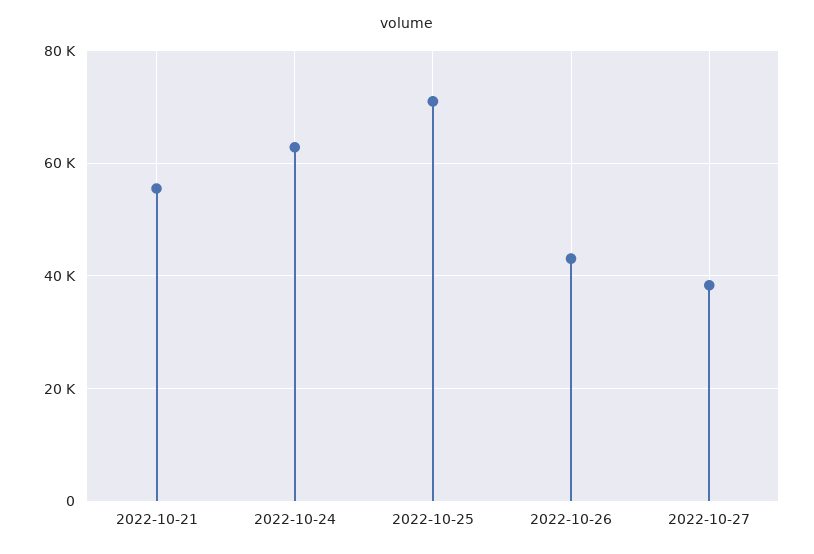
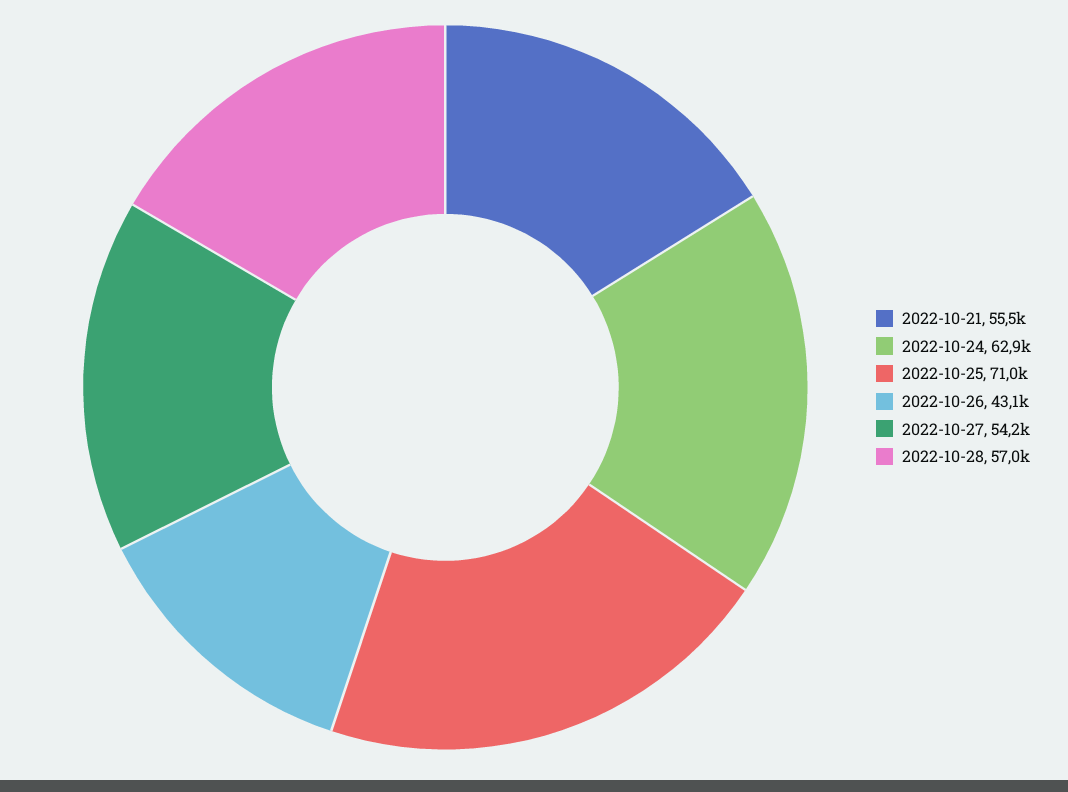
2022-10-27: 38000 -> 54200
2022-10-28: none -> 57000

